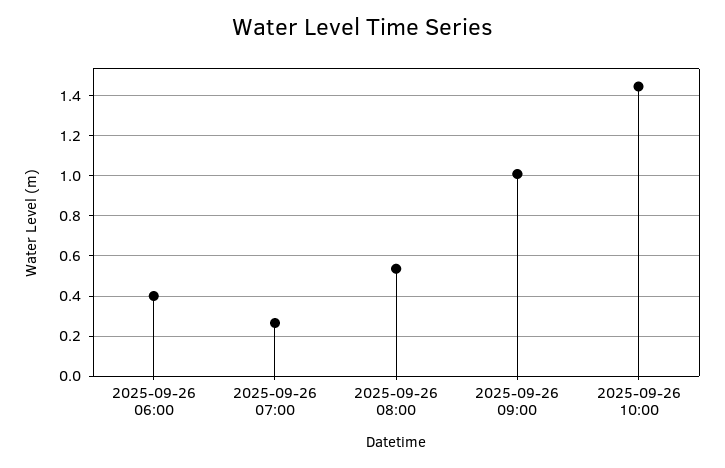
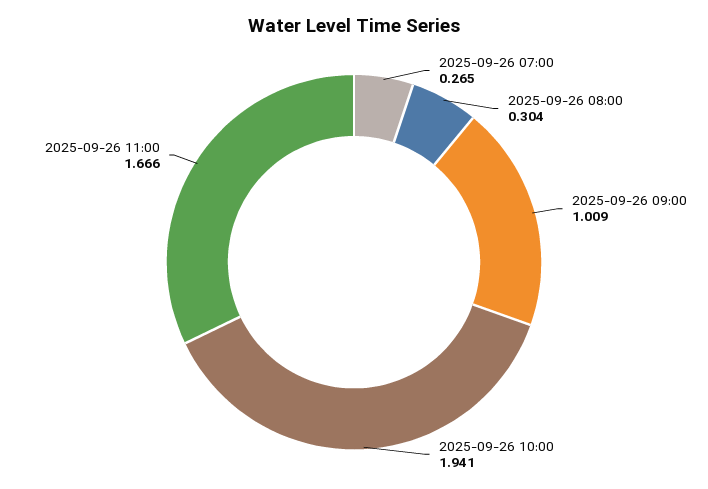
2025-09-26 06:00: 0.4 -> none
2025-09-26 08:00: 0.55 -> 0.304
2025-09-26 10:00: 1.45 -> 1.941
2025-09-26 11:00: none -> 1.666

